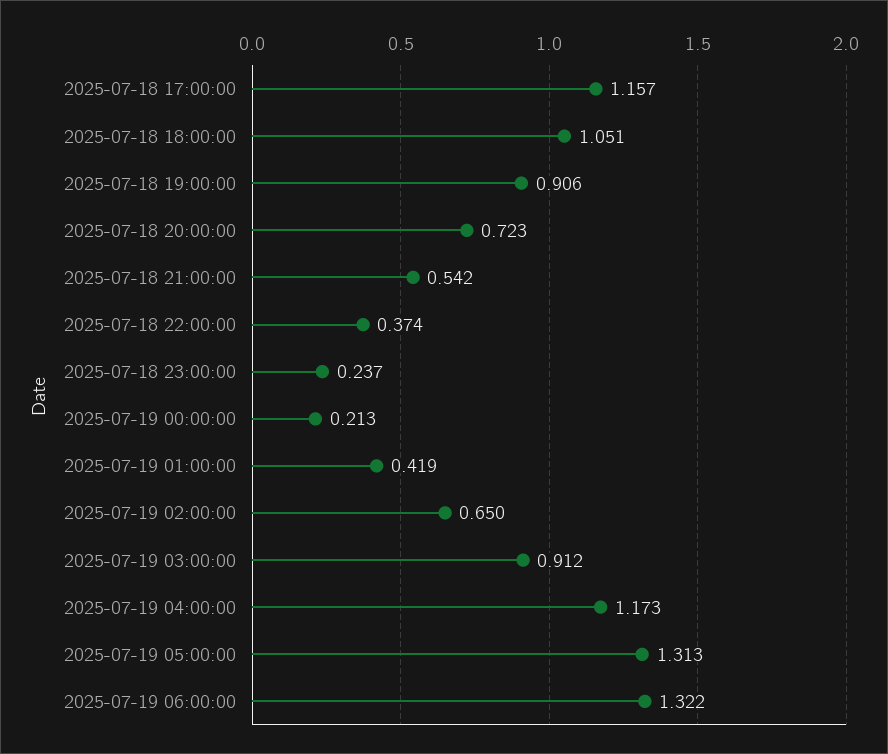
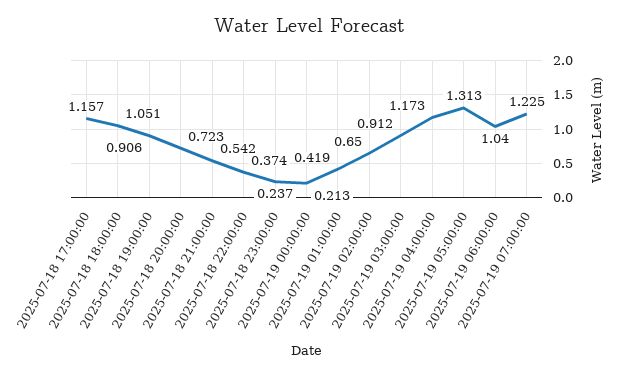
2025-07-19 06:00:00: 1.322 -> 1.04
2025-07-19 07:00:00: none -> 1.225

